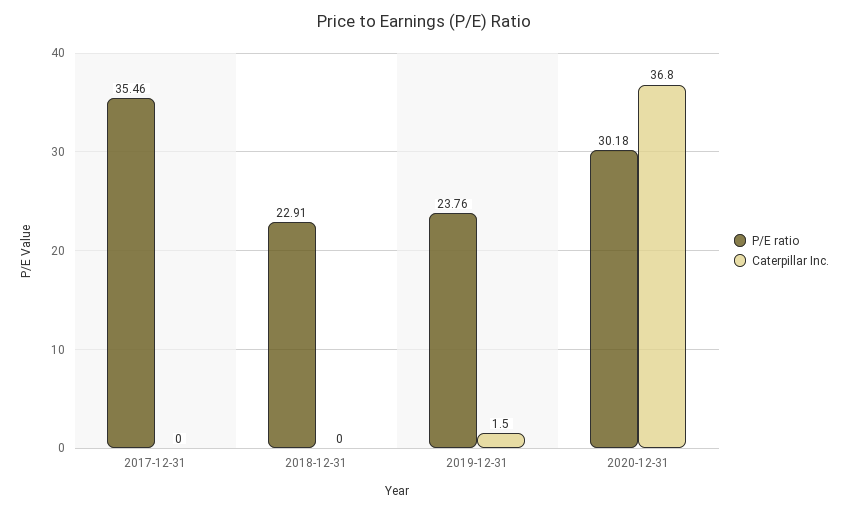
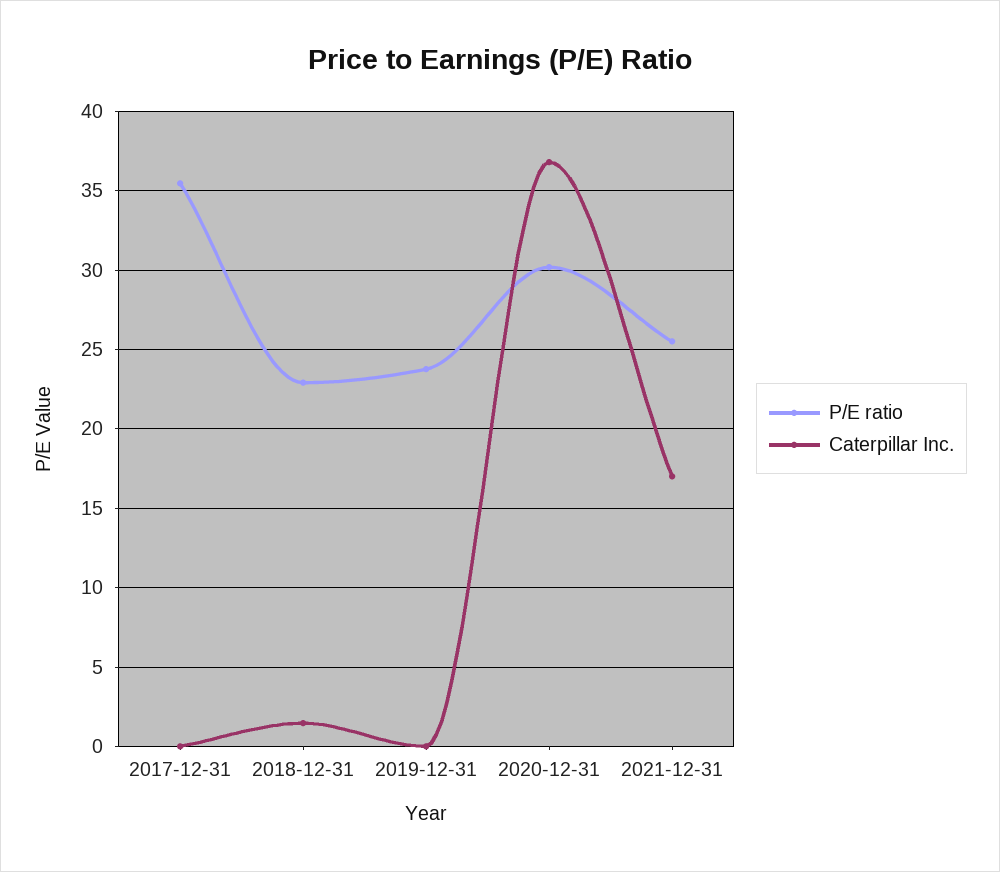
Caterpillar Inc., 2018-12-31: 0 -> 1.5
Caterpillar Inc., 2019-12-31: 1.5 -> 0
P/E ratio, 2021-12-31: none -> 25.5
Caterpillar Inc., 2021-12-31: none -> 17

